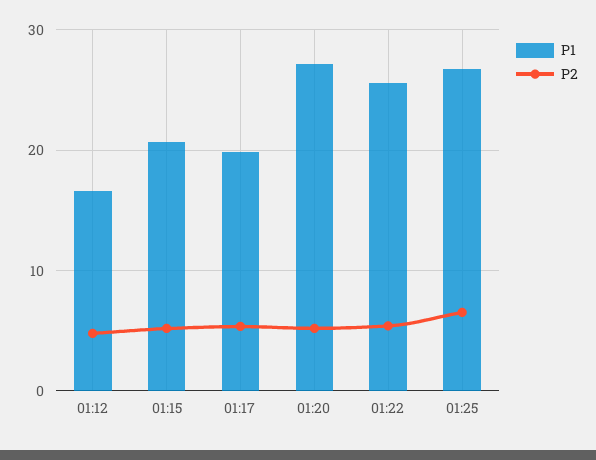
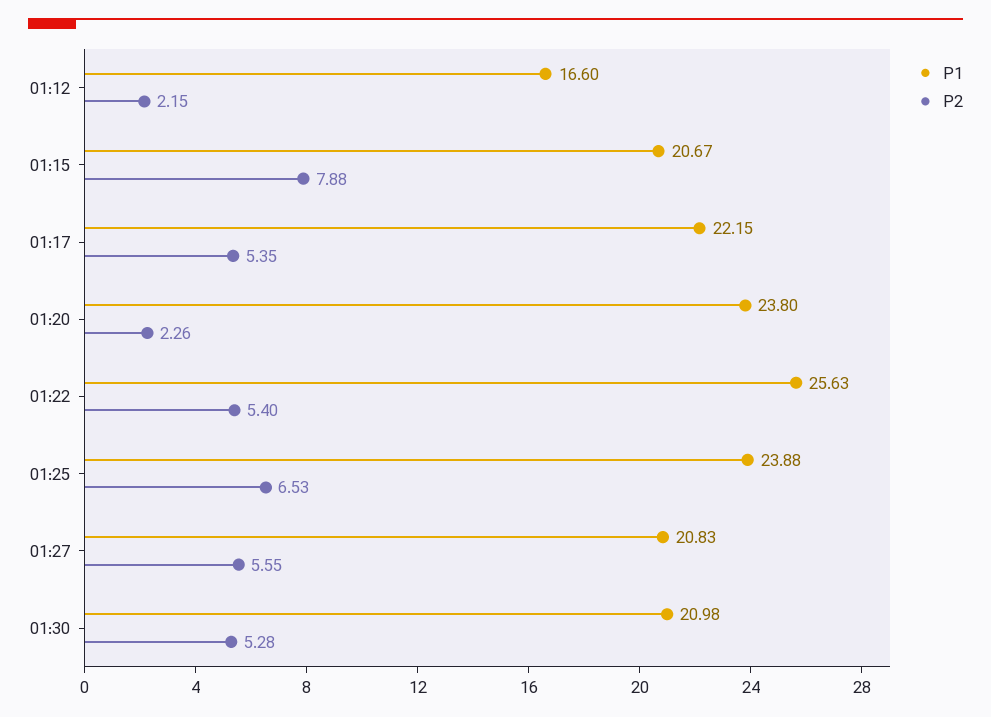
P2, 01:12: 5 -> 2.15
P2, 01:15: 5 -> 7.88
P1, 01:17: 20 -> 22.15
P1, 01:20: 27 -> 23.8
P2, 01:20: 5 -> 2.26
P1, 01:25: 27 -> 23.88
P1, 01:27: none -> 20.83
P2, 01:27: none -> 5.55
P1, 01:30: none -> 20.98
P2, 01:30: none -> 5.28

